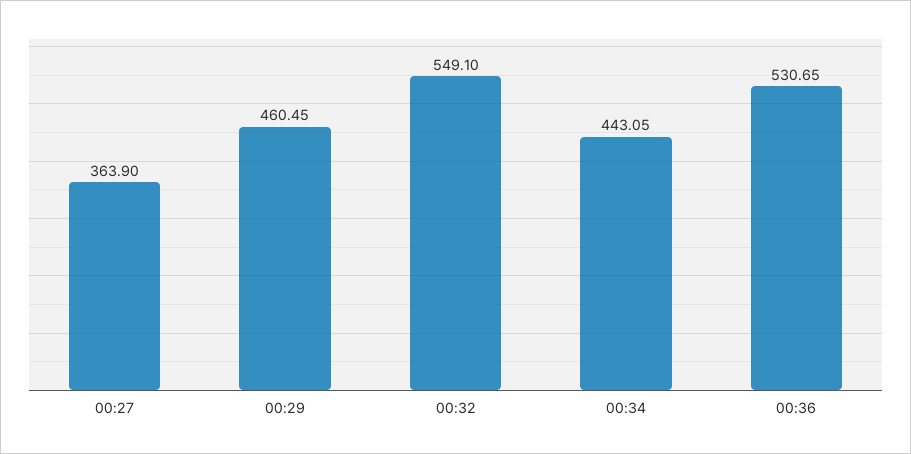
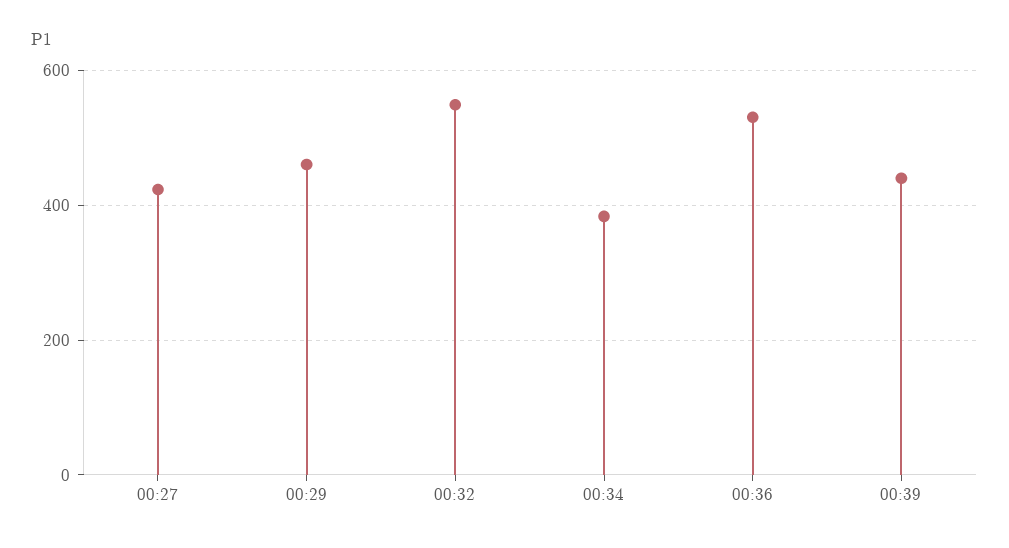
00:27: 363.9 -> 420
00:34: 443.05 -> 380
00:39: none -> 440

